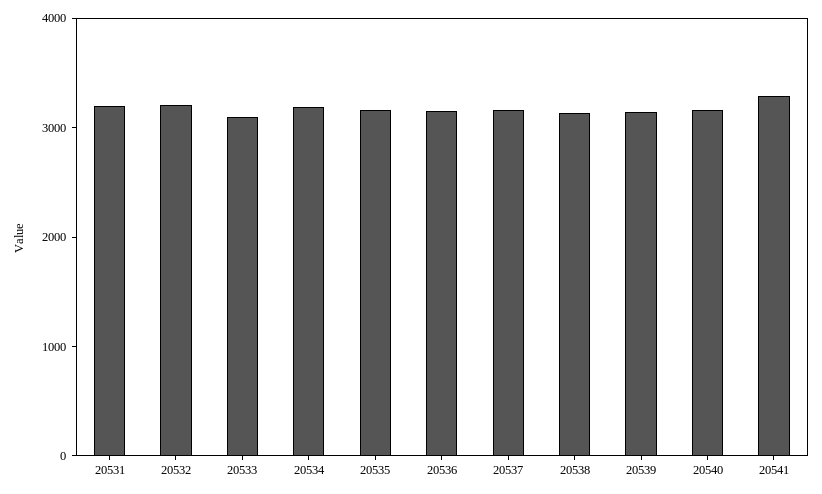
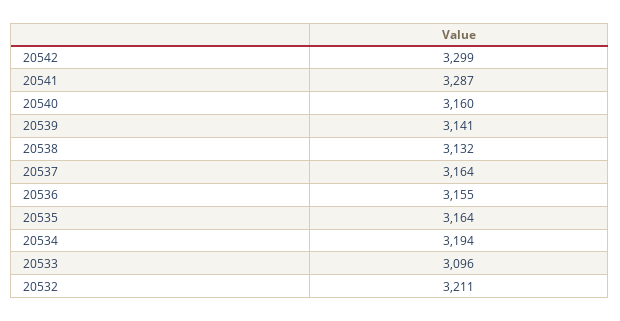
20531: 3200 -> none
20542: none -> 3299

